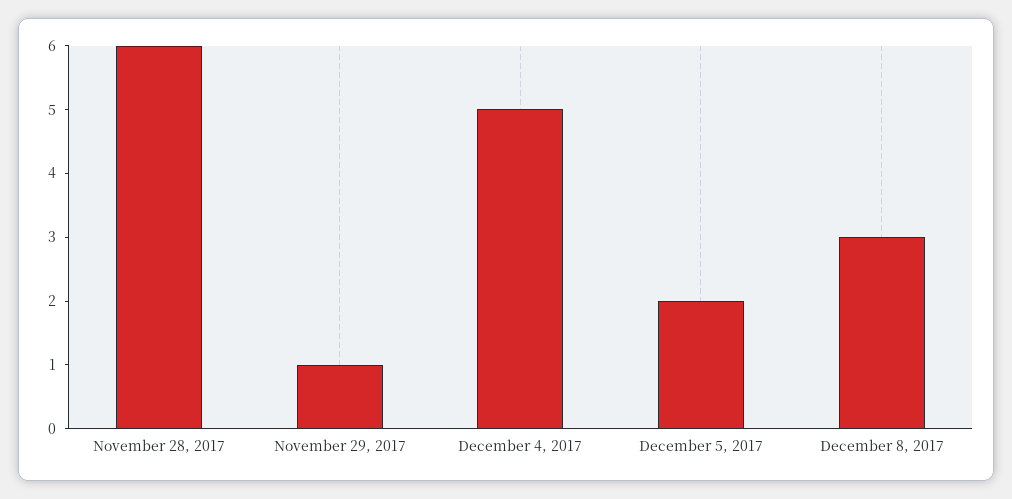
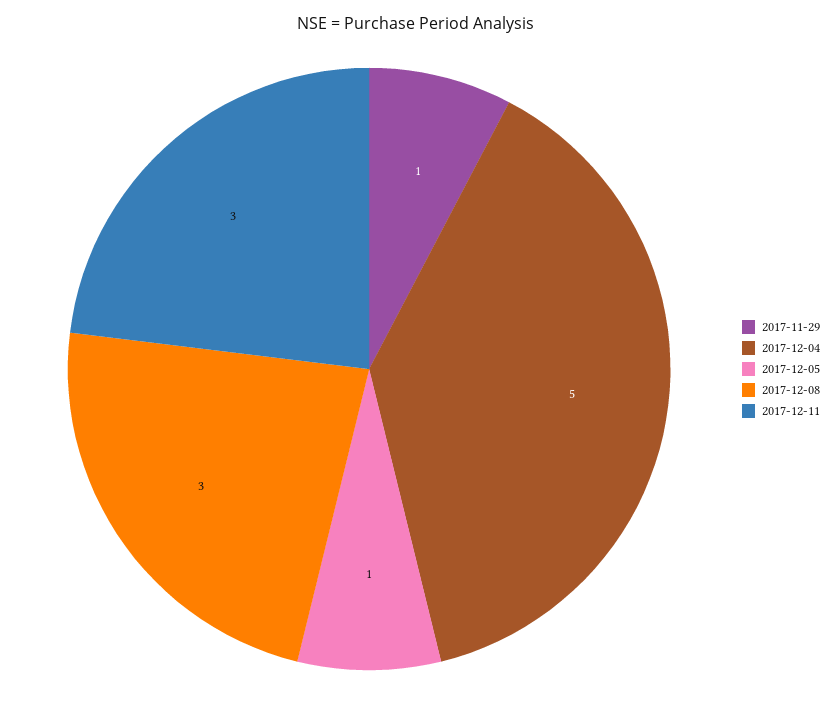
November 28, 2017: 6 -> none
December 5, 2017: 2 -> 1
2017-12-11: none -> 3

